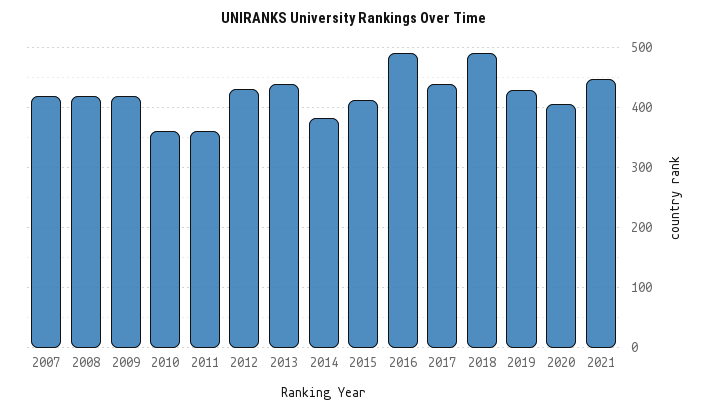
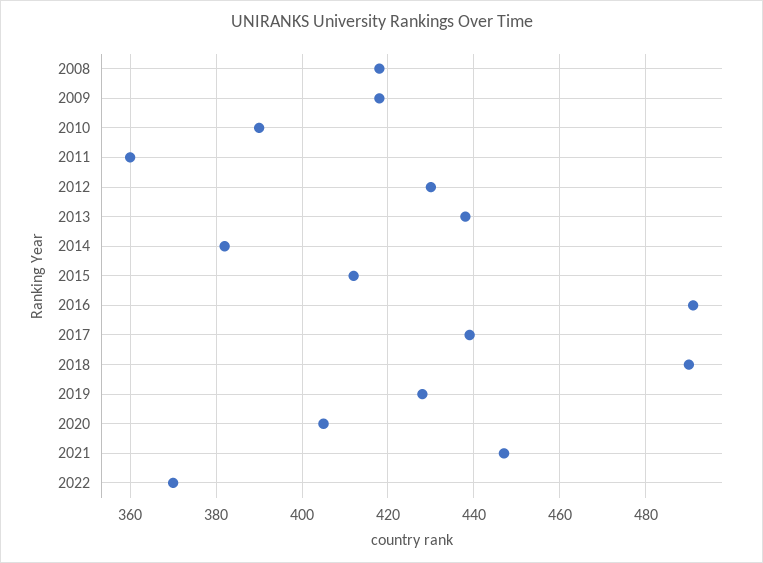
2007: 420 -> none
2010: 360 -> 390
2022: none -> 370

